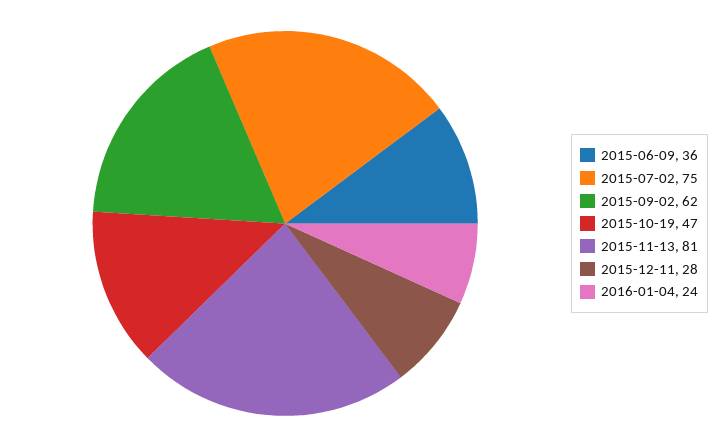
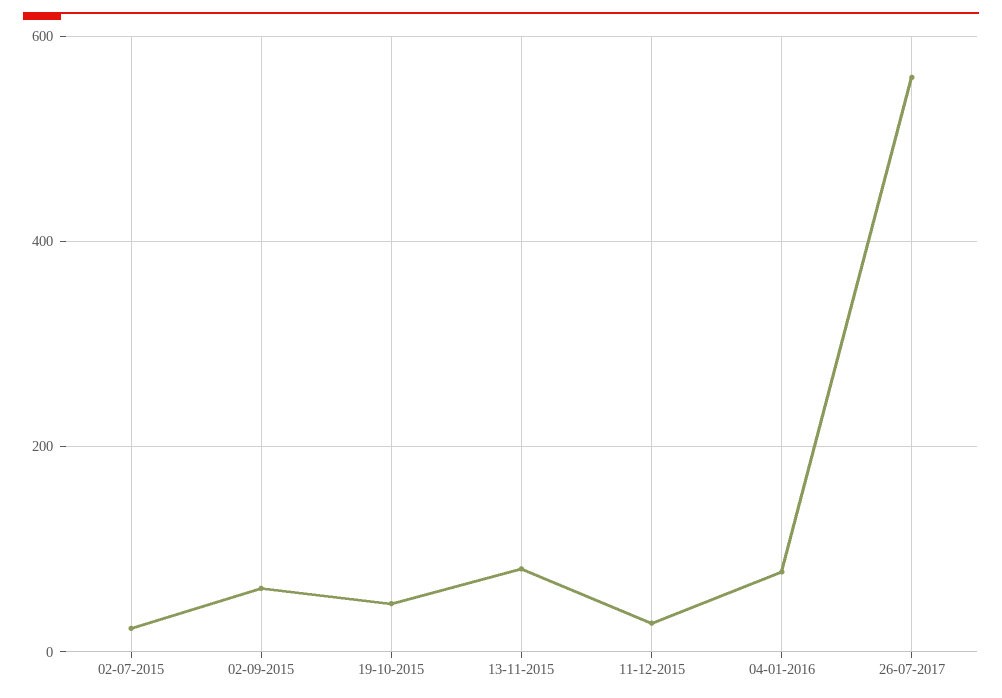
2015-06-09: 36 -> none
2015-07-02: 75 -> 20
2016-01-04: 24 -> 80
26-07-2017: none -> 560

